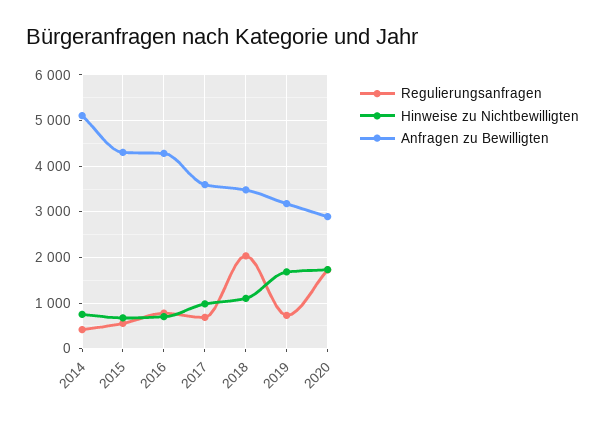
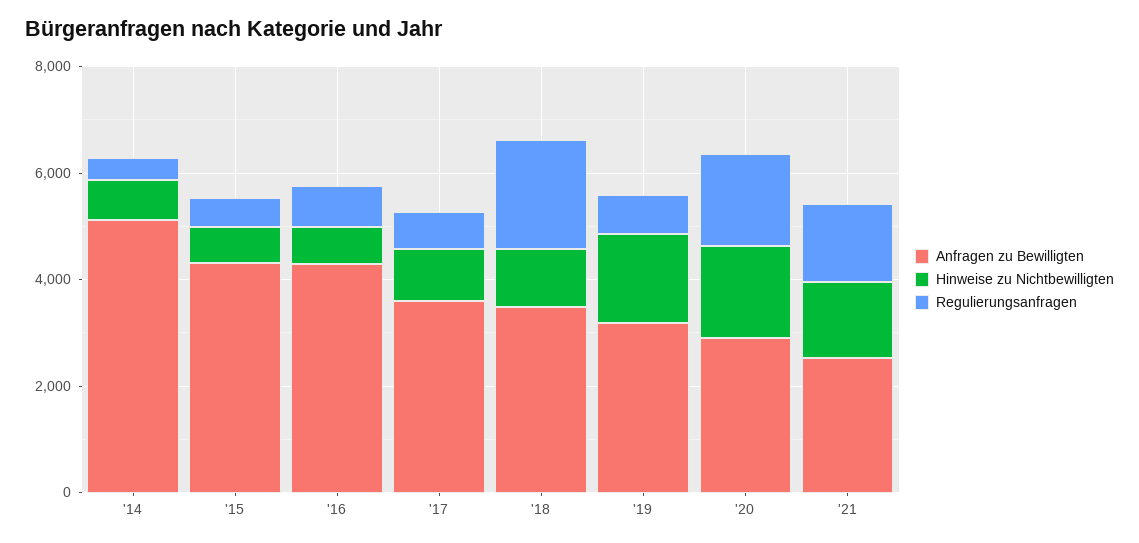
Anfragen zu Bewilligten, '21: none -> 2500
Hinweise zu Nichtbewilligten, '21: none -> 1500
Regulierungsanfragen, '21: none -> 1500

